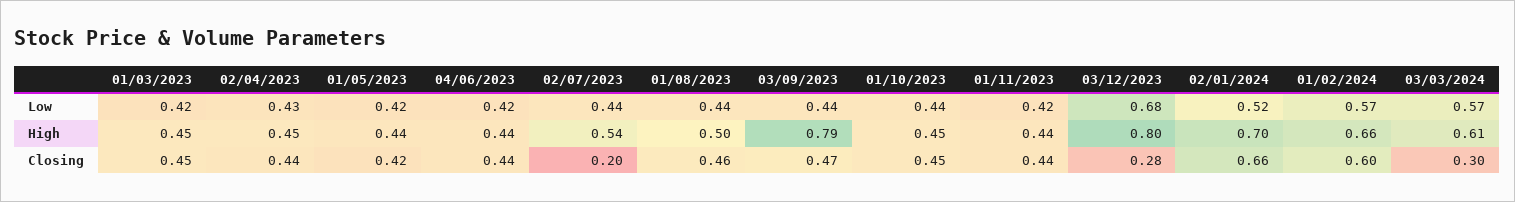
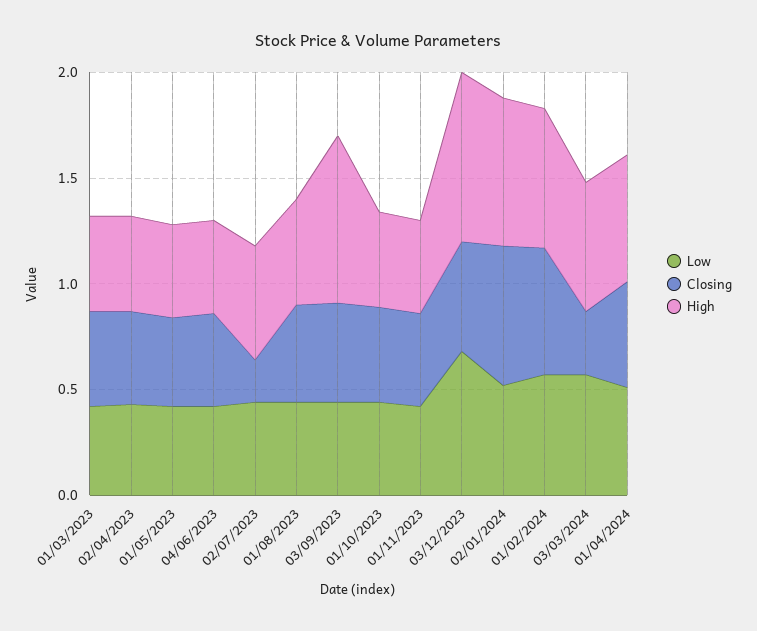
Closing, 03/12/2023: 0.28 -> 0.5
Low, 01/04/2024: none -> 0.5
Closing, 01/04/2024: none -> 0.5
High, 01/04/2024: none -> 0.6

